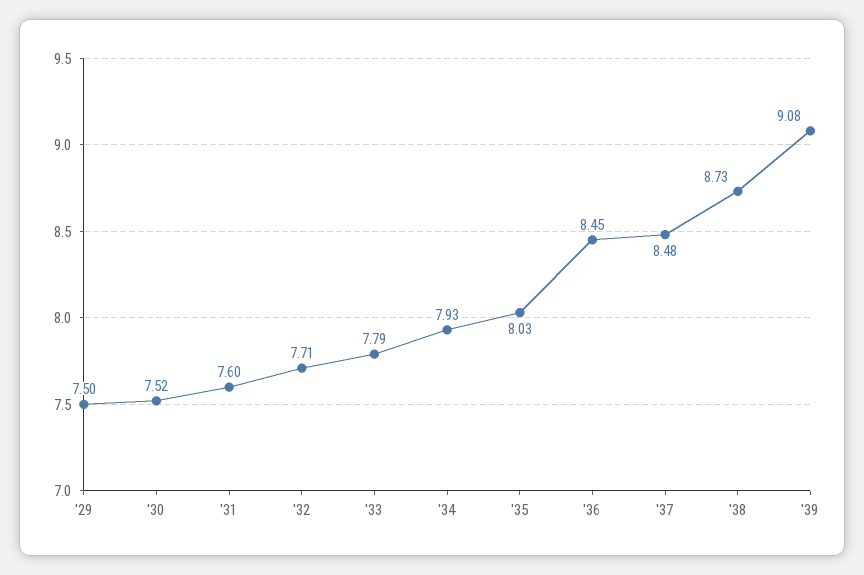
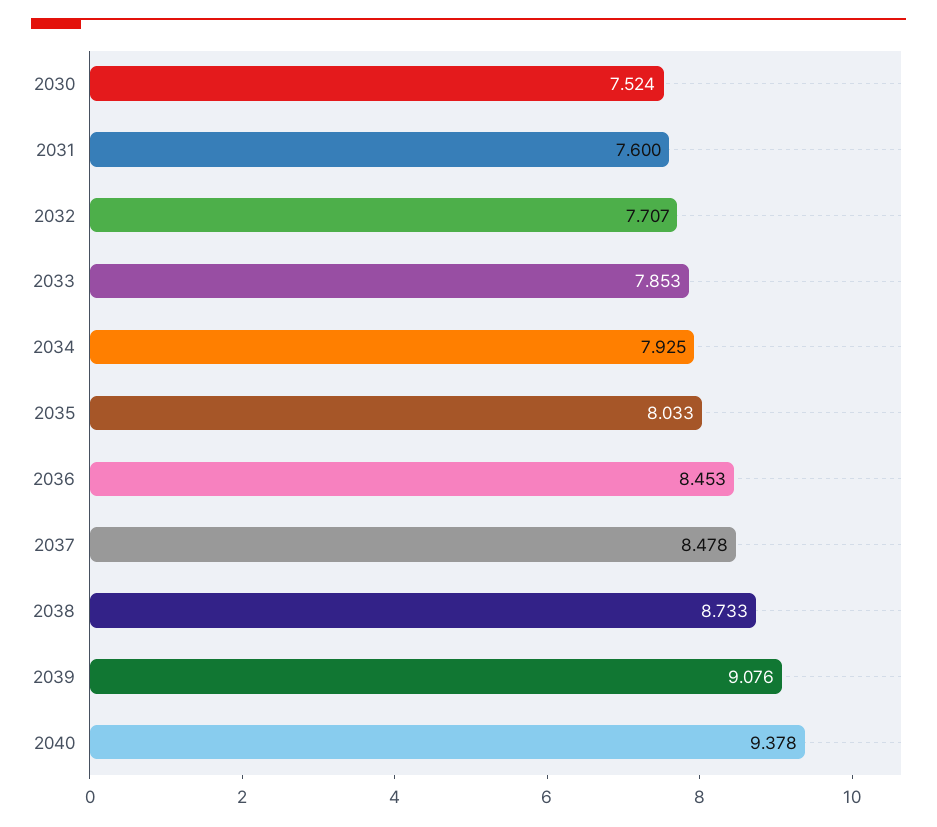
'29: 7.5 -> none
'33: 7.79 -> 7.853
2040: none -> 9.378

